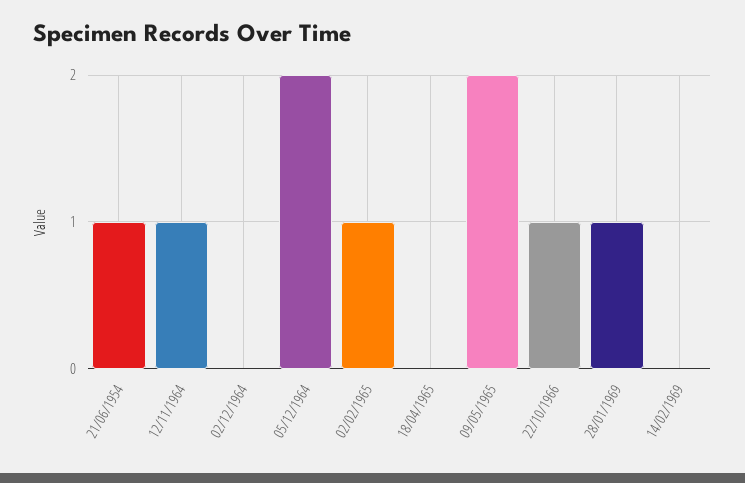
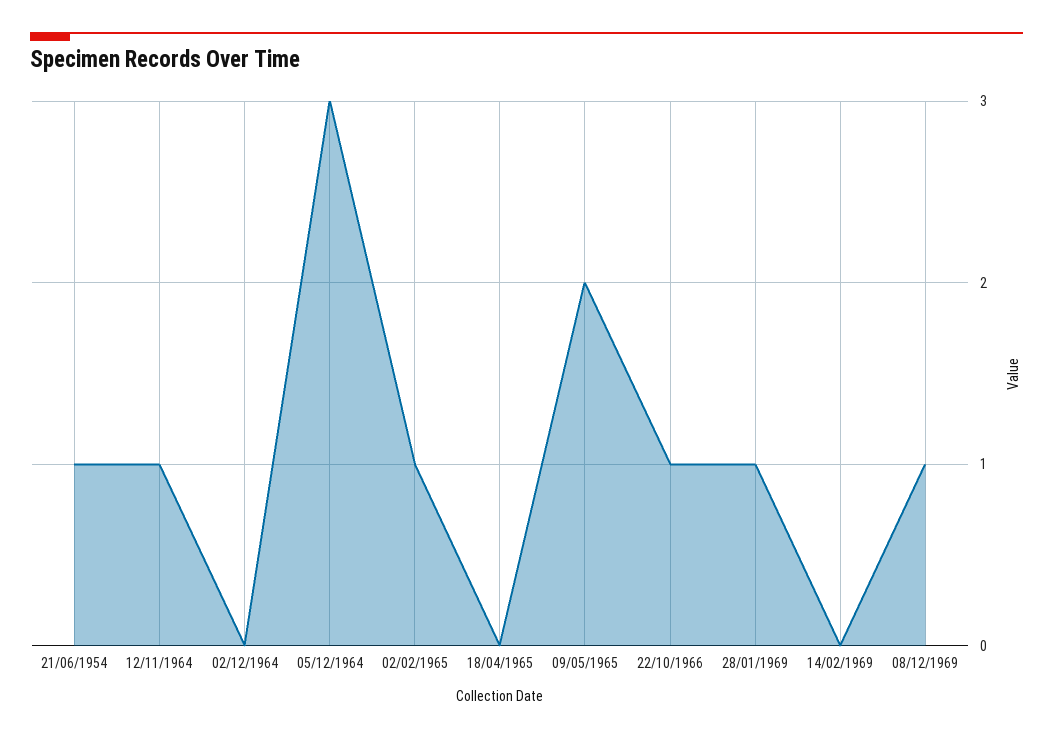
05/12/1964: 2 -> 3
08/12/1969: none -> 1

